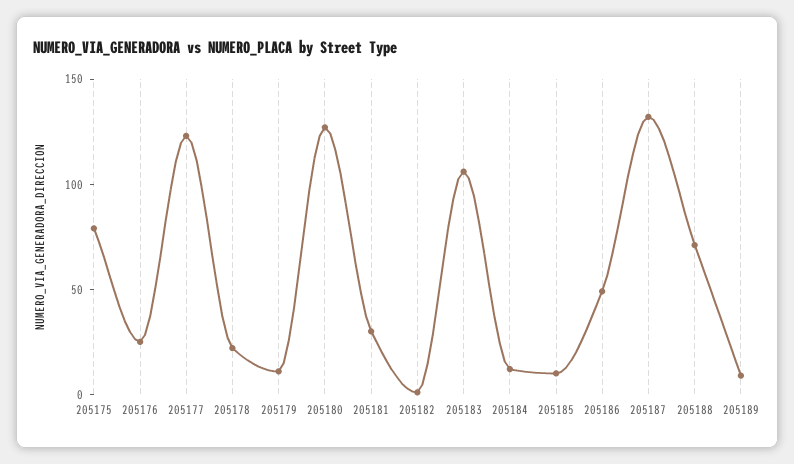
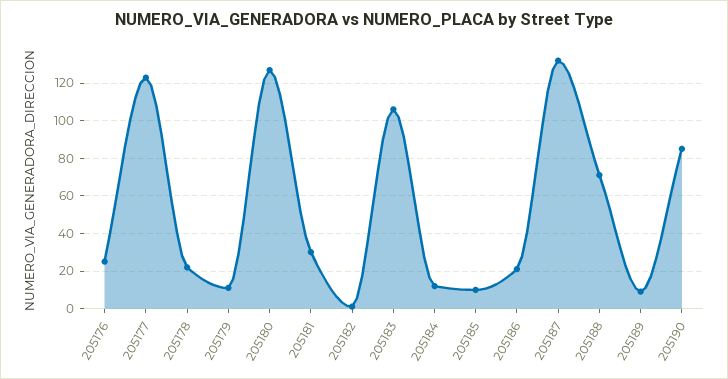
205175: 80 -> none
205186: 50 -> 20
205190: none -> 85

